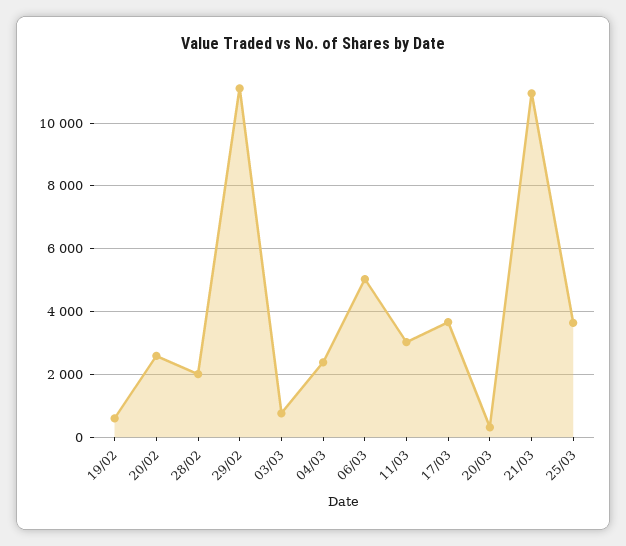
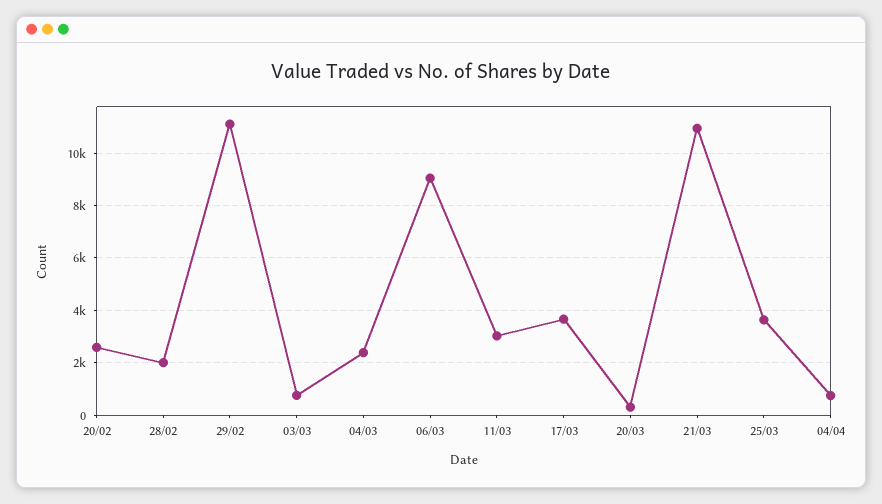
19/02: 600 -> none
06/03: 5000 -> 9000
04/04: none -> 750

